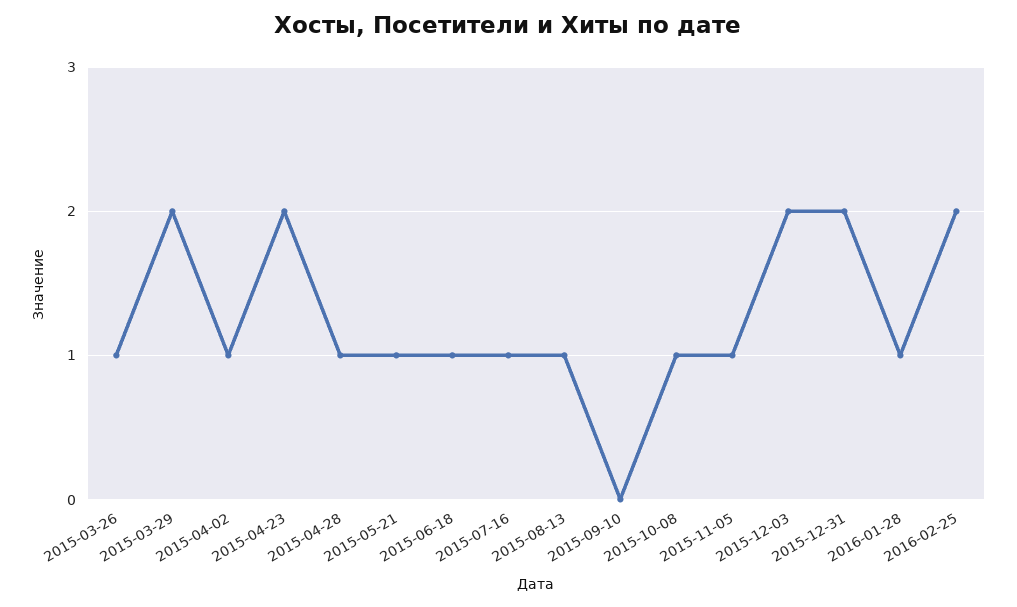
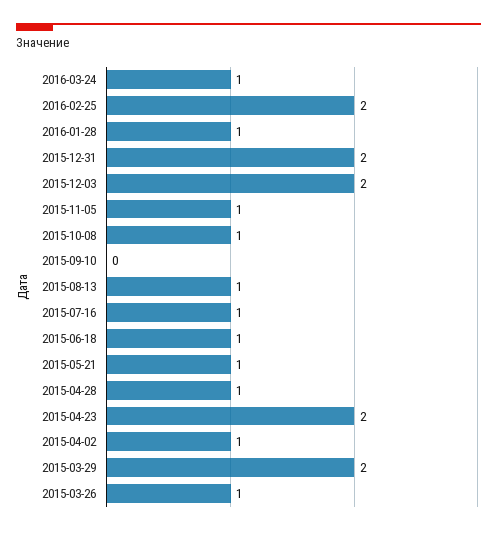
2016-03-24: none -> 1

